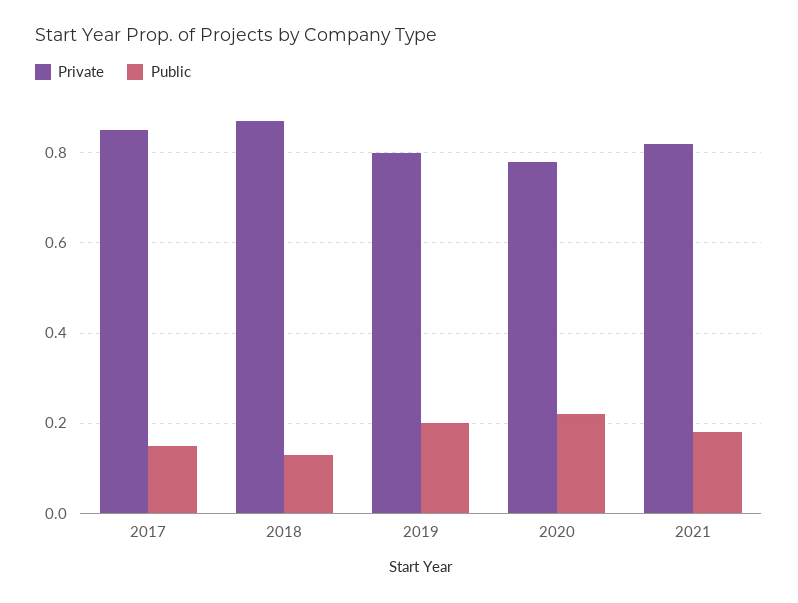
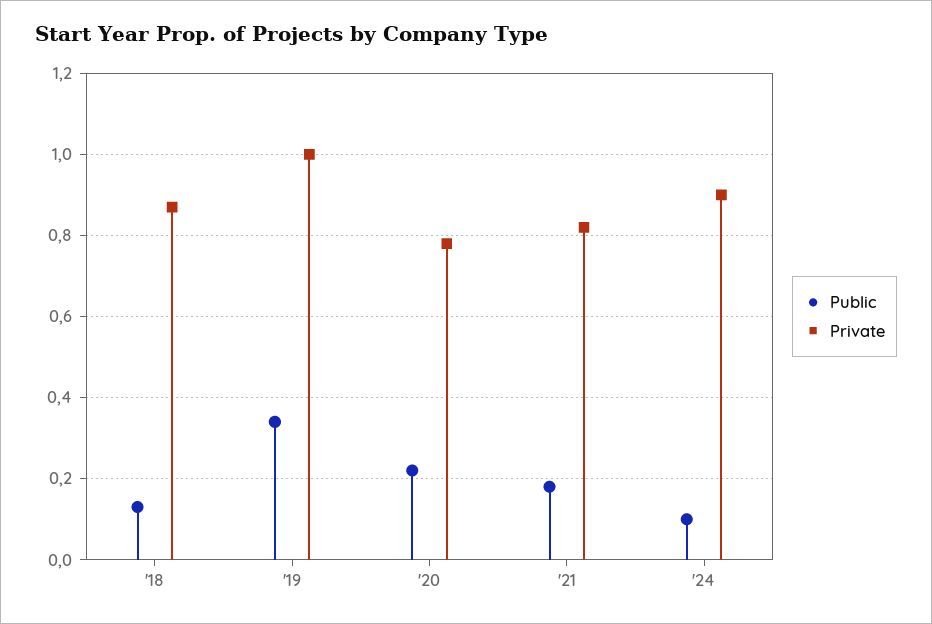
Private, 2017: 0.85 -> none
Public, 2017: 0.15 -> none
Private, 2019: 0.8 -> 1
Public, 2019: 0.2 -> 0.35
Public, '24: none -> 0.1
Private, '24: none -> 0.9

